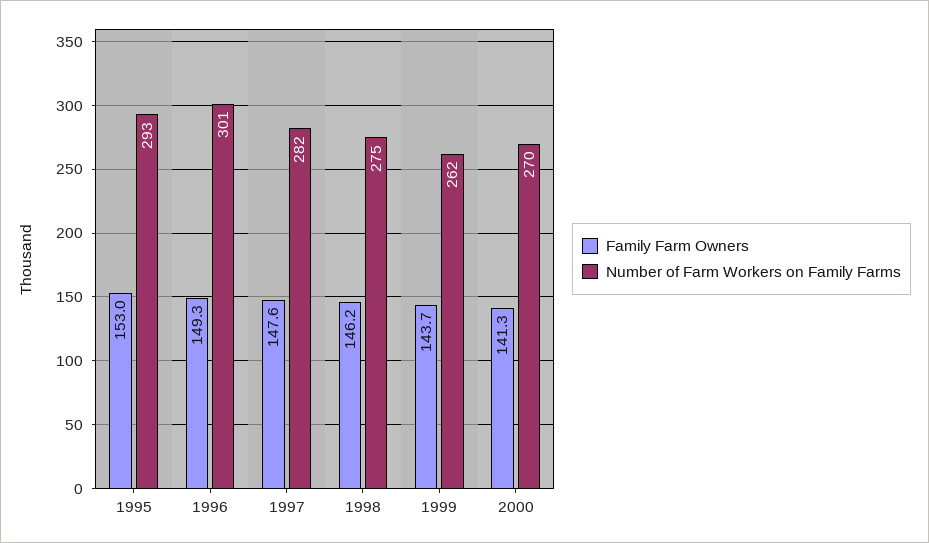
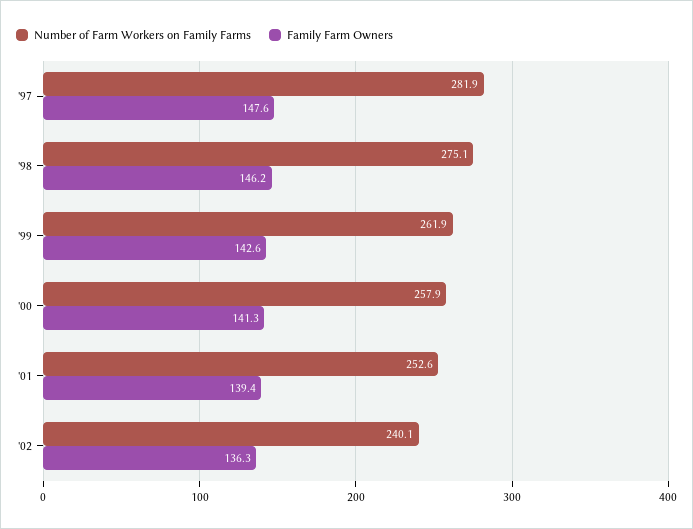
Family Farm Owners, 1995: 153 -> none
Number of Farm Workers on Family Farms, 1995: 293 -> none
Family Farm Owners, 1996: 149.3 -> none
Number of Farm Workers on Family Farms, 1996: 301 -> none
Family Farm Owners, 1999: 143.7 -> 142.6
Number of Farm Workers on Family Farms, 2000: 270 -> 257.9
Number of Farm Workers on Family Farms, '01: none -> 252.6
Family Farm Owners, '01: none -> 139.4
Number of Farm Workers on Family Farms, '02: none -> 240.1
Family Farm Owners, '02: none -> 136.3

